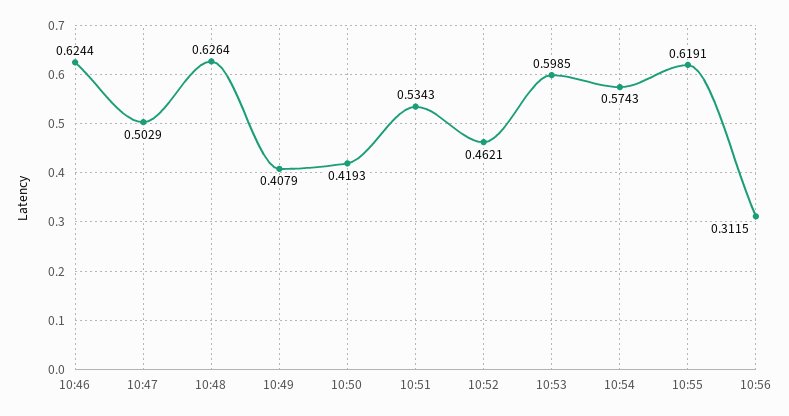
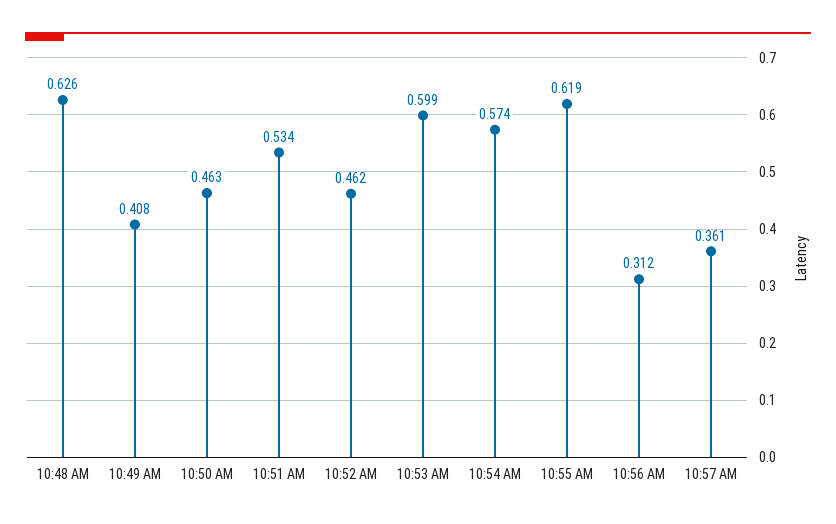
10:46: 0.6244 -> none
10:47: 0.5029 -> none
10:50: 0.4193 -> 0.463
10:57 AM: none -> 0.361

